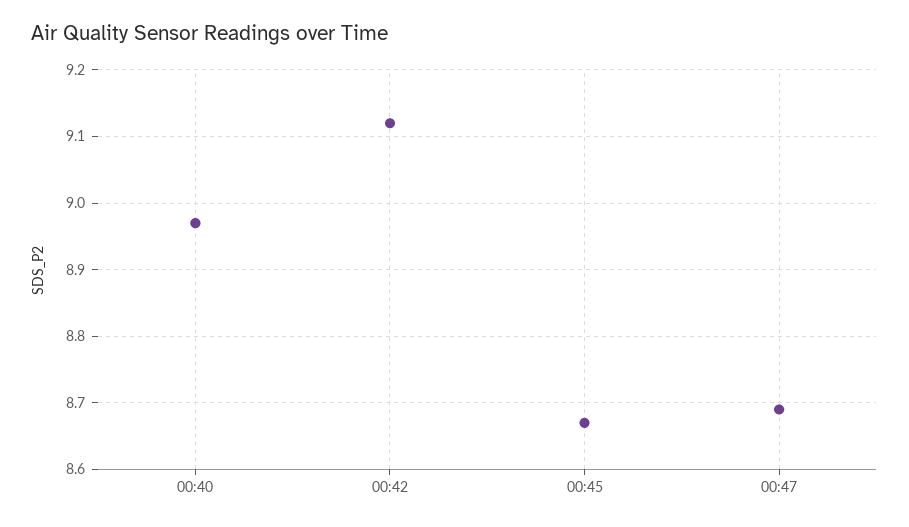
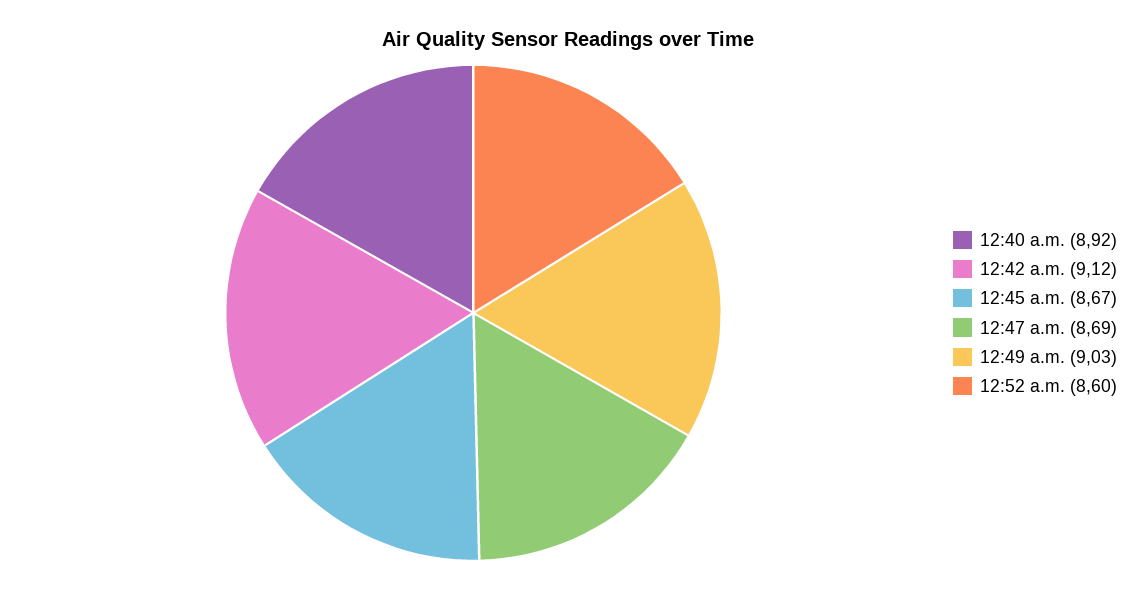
00:40: 8.97 -> 8.92
12:49 a.m.: none -> 9.03
12:52 a.m.: none -> 8.6

